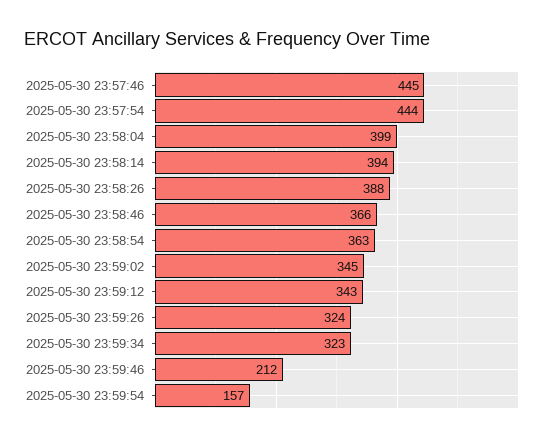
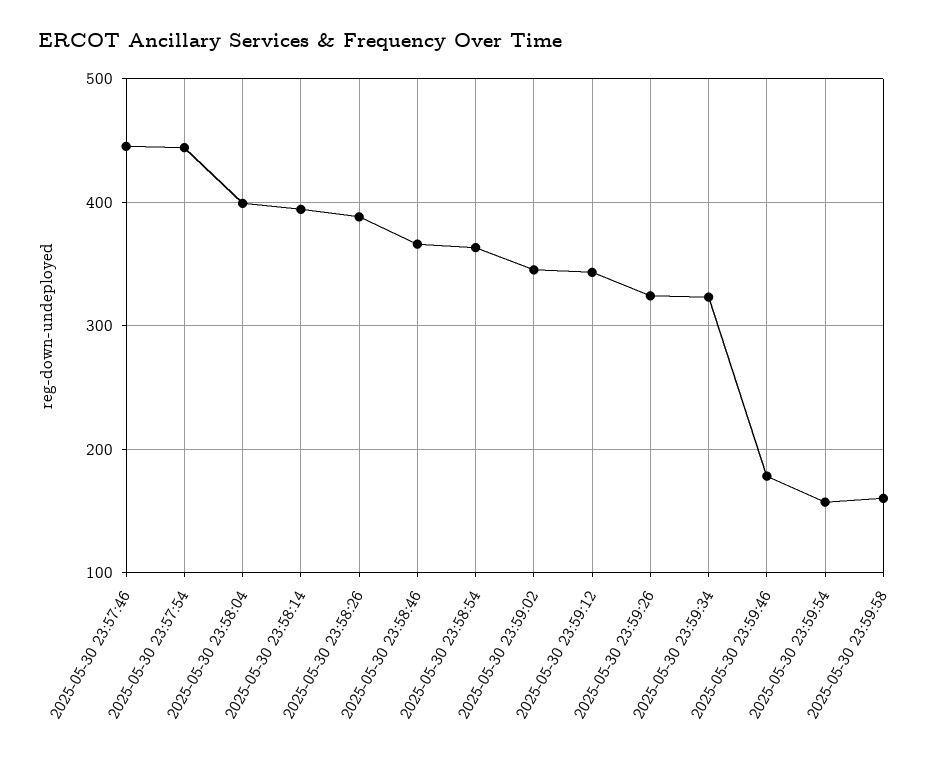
2025-05-30 23:59:46: 212 -> 180
2025-05-30 23:59:58: none -> 160

